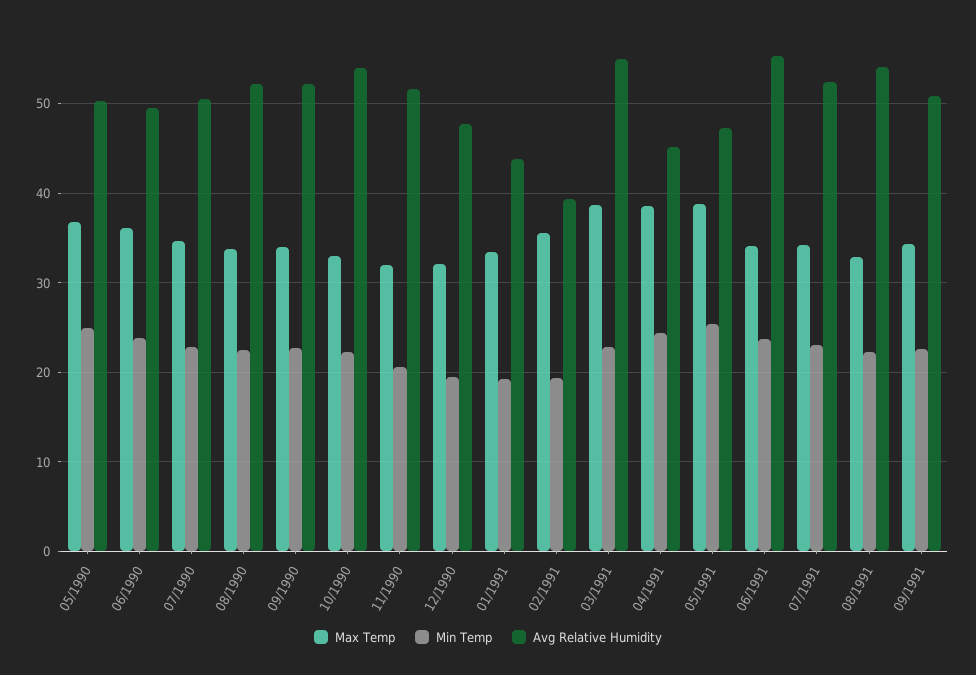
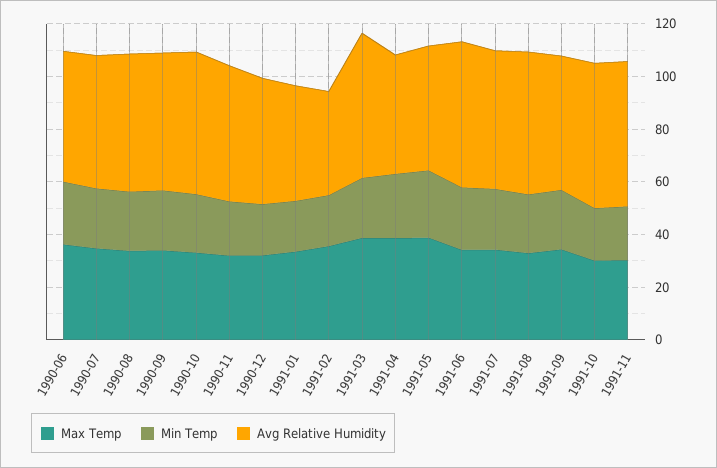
Max Temp, 05/1990: 37 -> none
Min Temp, 05/1990: 25 -> none
Avg Relative Humidity, 05/1990: 50 -> none
Max Temp, 1991-10: none -> 30
Min Temp, 1991-10: none -> 20
Avg Relative Humidity, 1991-10: none -> 55
Max Temp, 1991-11: none -> 30
Min Temp, 1991-11: none -> 20
Avg Relative Humidity, 1991-11: none -> 55

